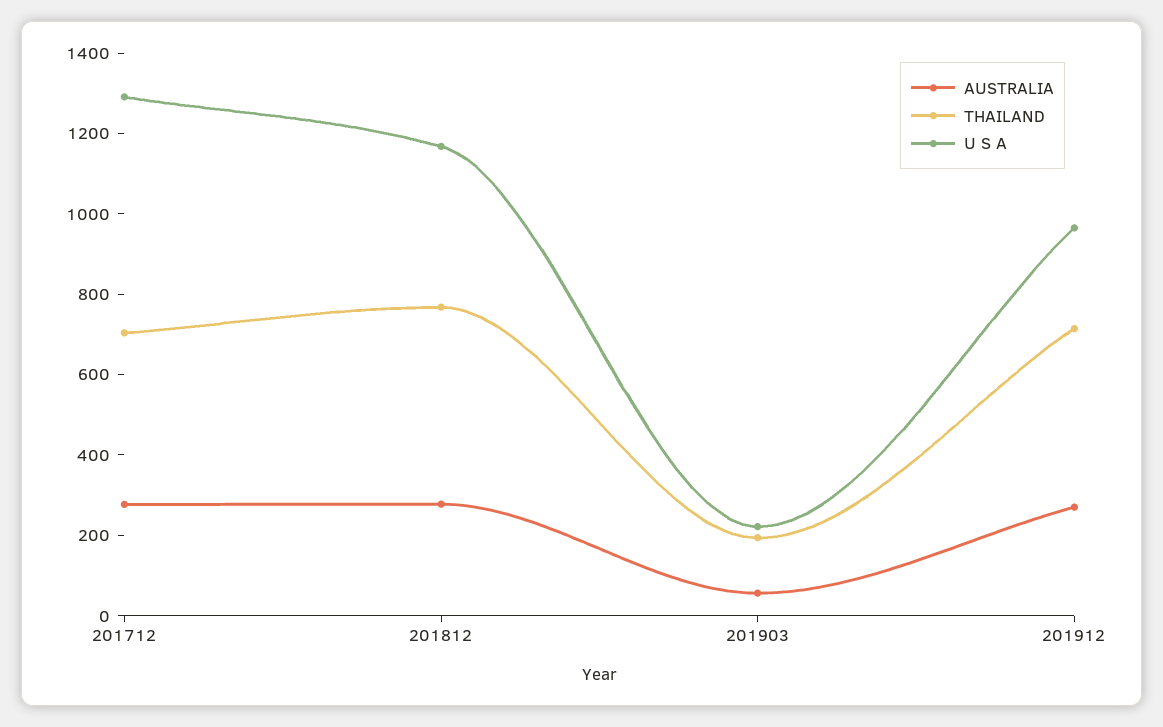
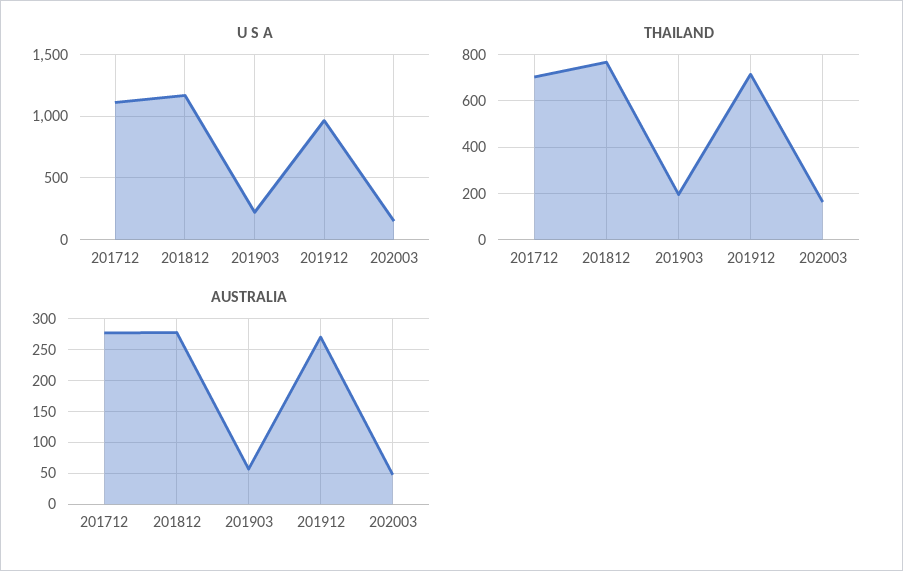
U S A, 201712: 1300 -> 1100
U S A, 202003: none -> 150
THAILAND, 202003: none -> 150
AUSTRALIA, 202003: none -> 50

